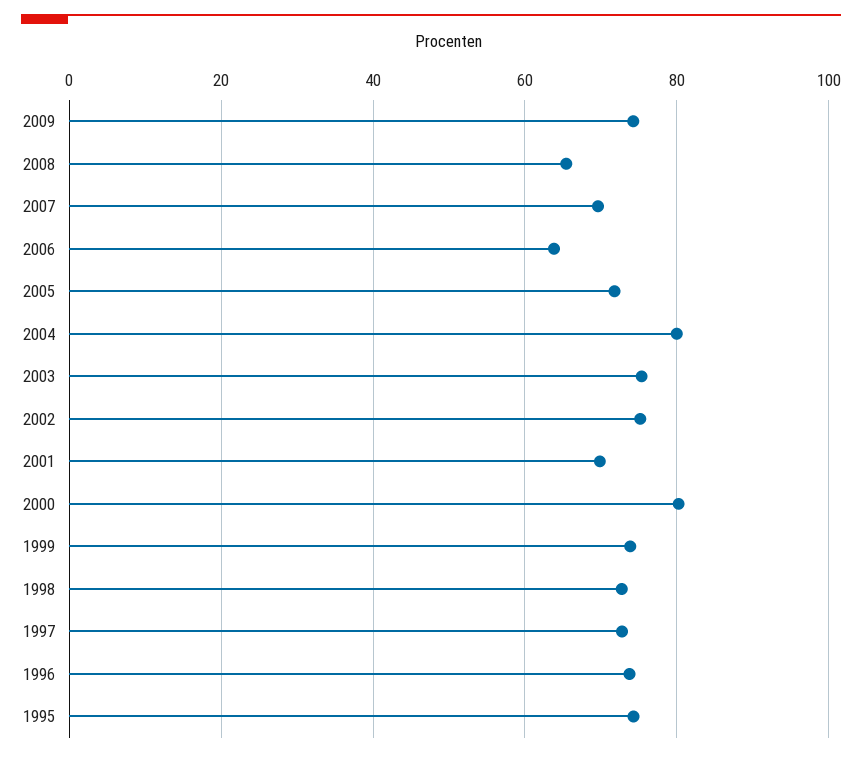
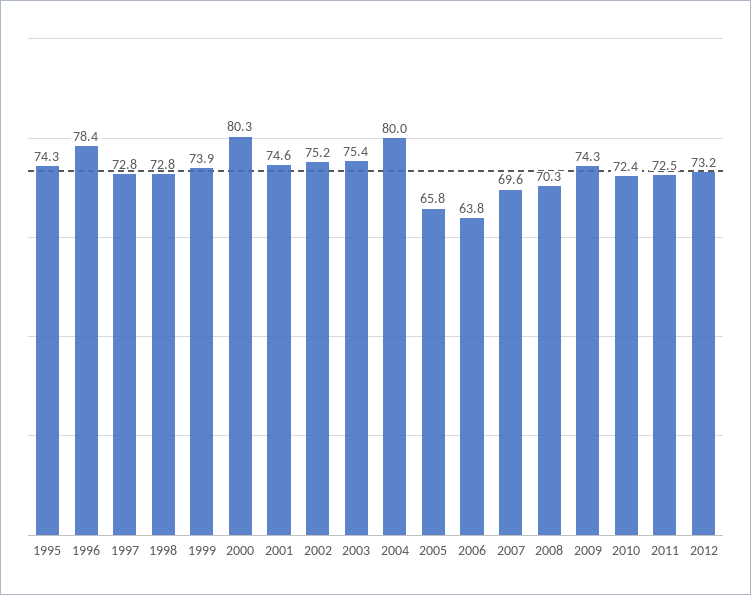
2008: 66 -> 70.3
2005: 72 -> 65.8
2001: 70 -> 74.6
1996: 74 -> 78.4
2010: none -> 72.4
2011: none -> 72.5
2012: none -> 73.2

